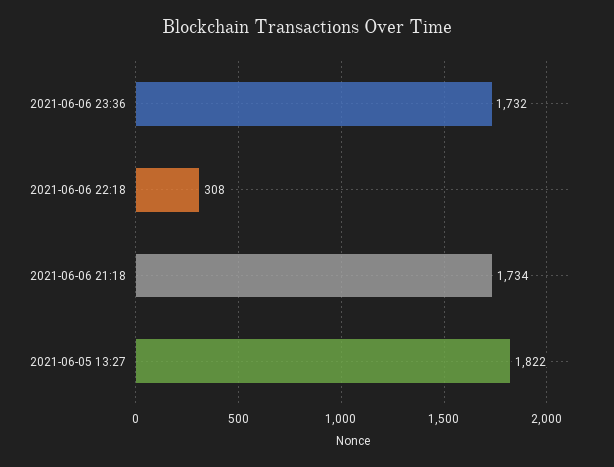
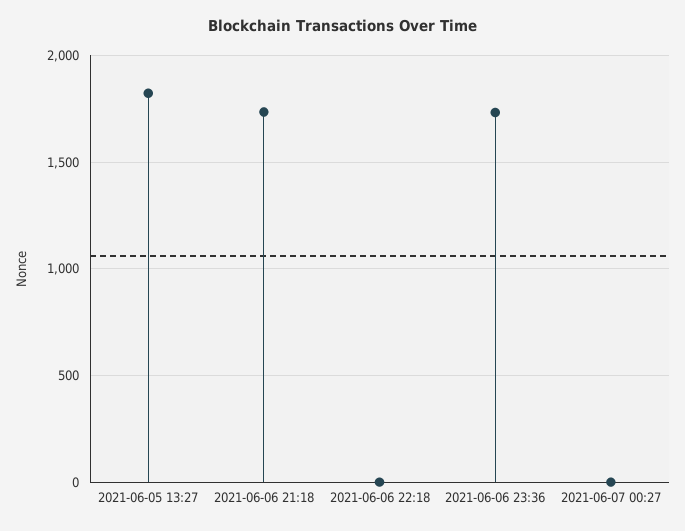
2021-06-06 22:18: 308 -> 0
2021-06-07 00:27: none -> 0

